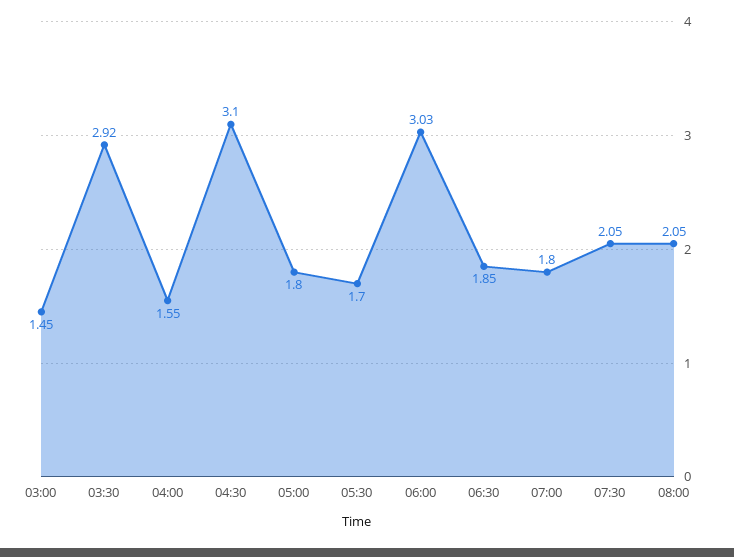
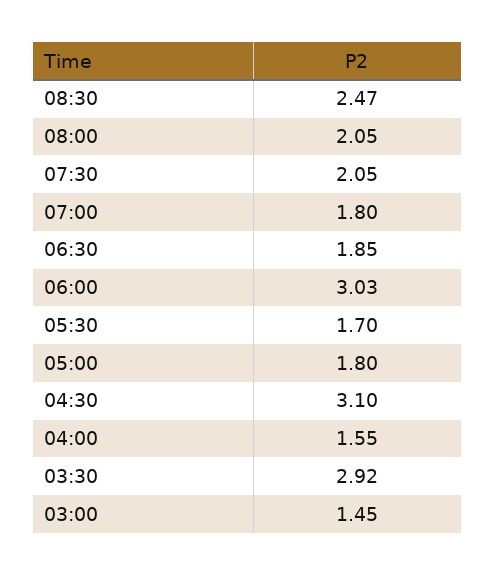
08:30: none -> 2.47

